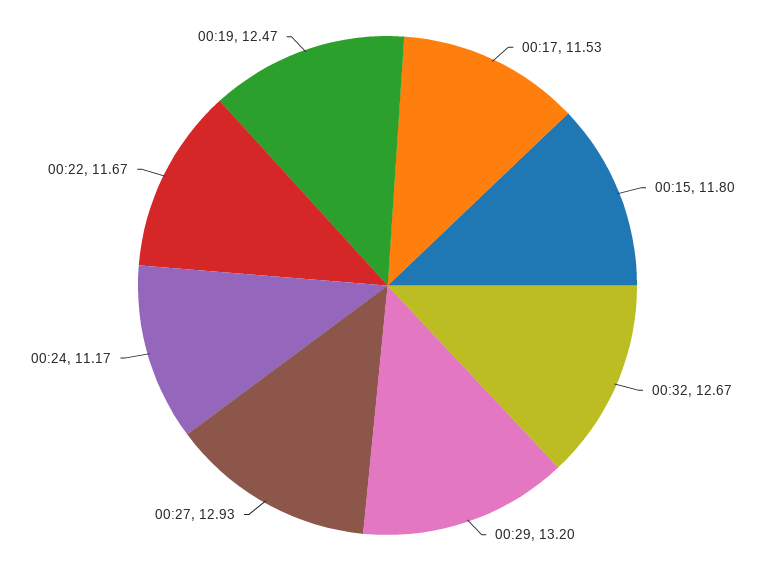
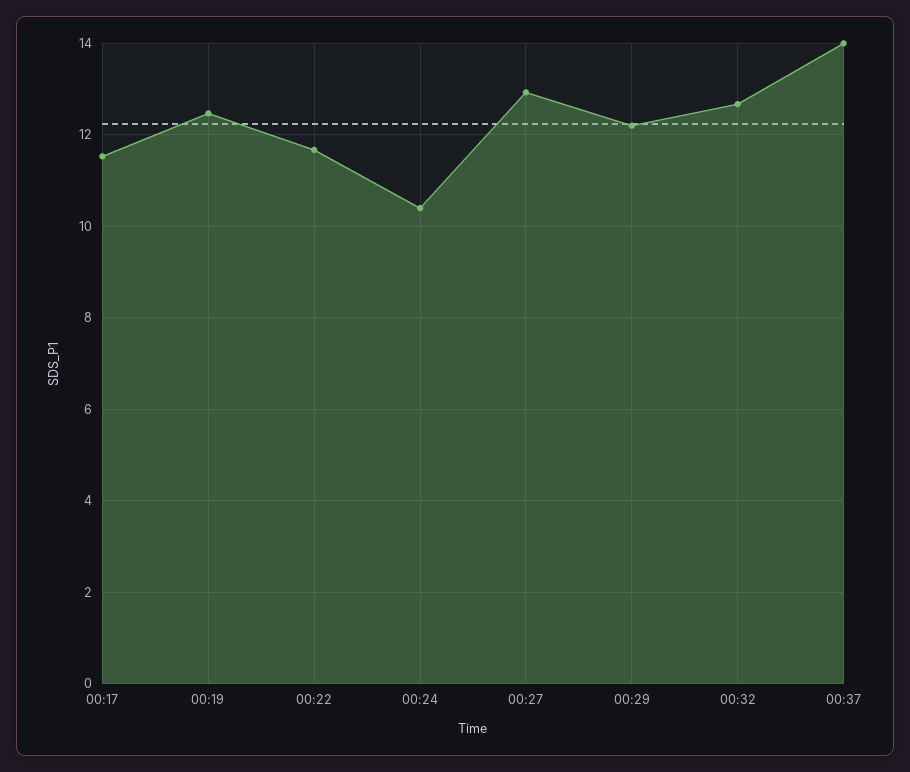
00:15: 11.8 -> none
00:29: 13.2 -> 12.2
00:24: 11.17 -> 10.4
00:37: none -> 14

